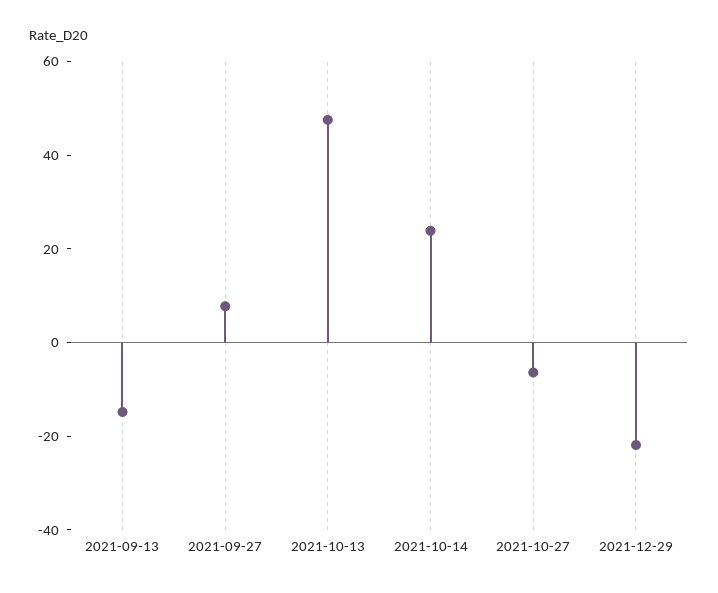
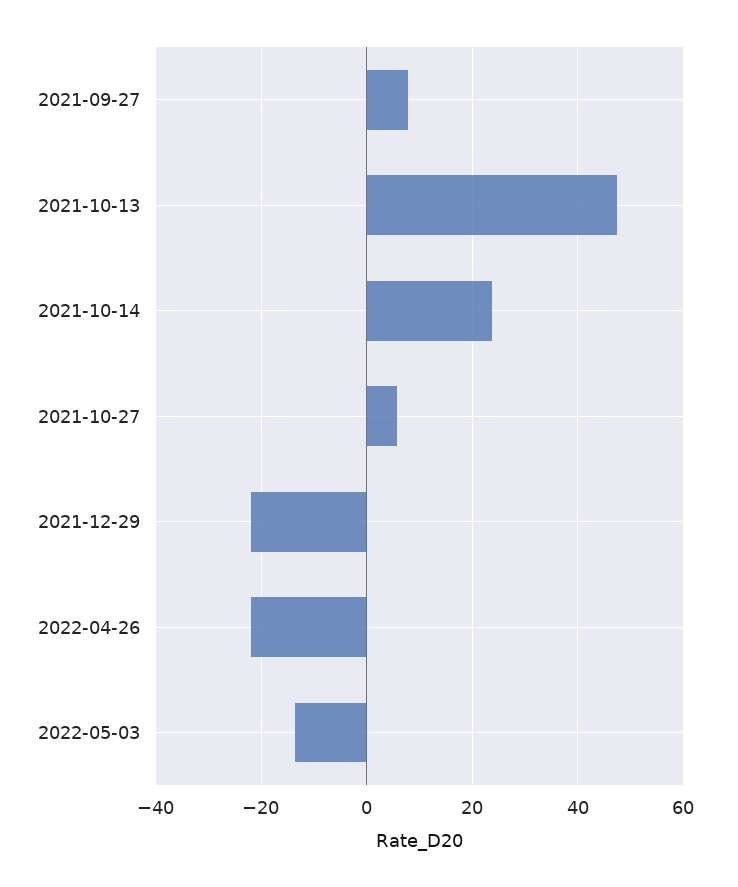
2021-09-13: -15 -> none
2021-10-27: -5 -> 6
2022-04-26: none -> -22
2022-05-03: none -> -14

